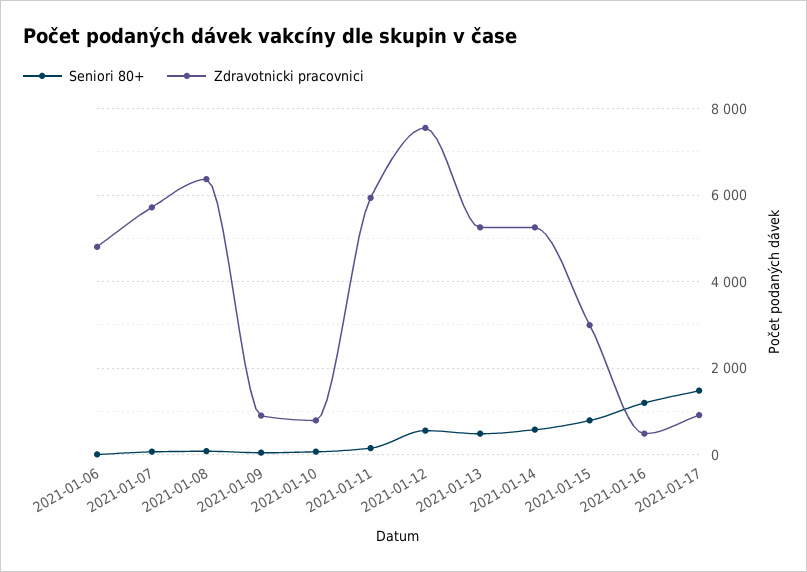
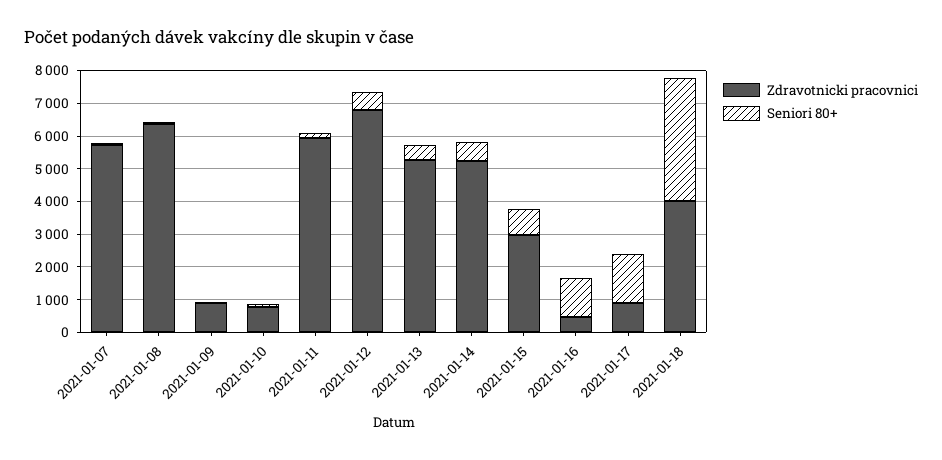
Seniori 80+, 2021-01-06: 0 -> none
Zdravotnicki pracovnici, 2021-01-06: 4800 -> none
Zdravotnicki pracovnici, 2021-01-12: 7600 -> 6750
Zdravotnicki pracovnici, 2021-01-18: none -> 4000
Seniori 80+, 2021-01-18: none -> 3750

